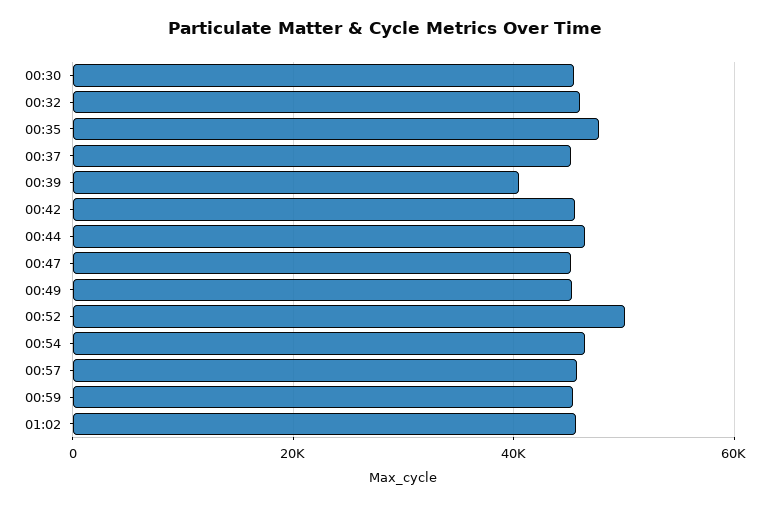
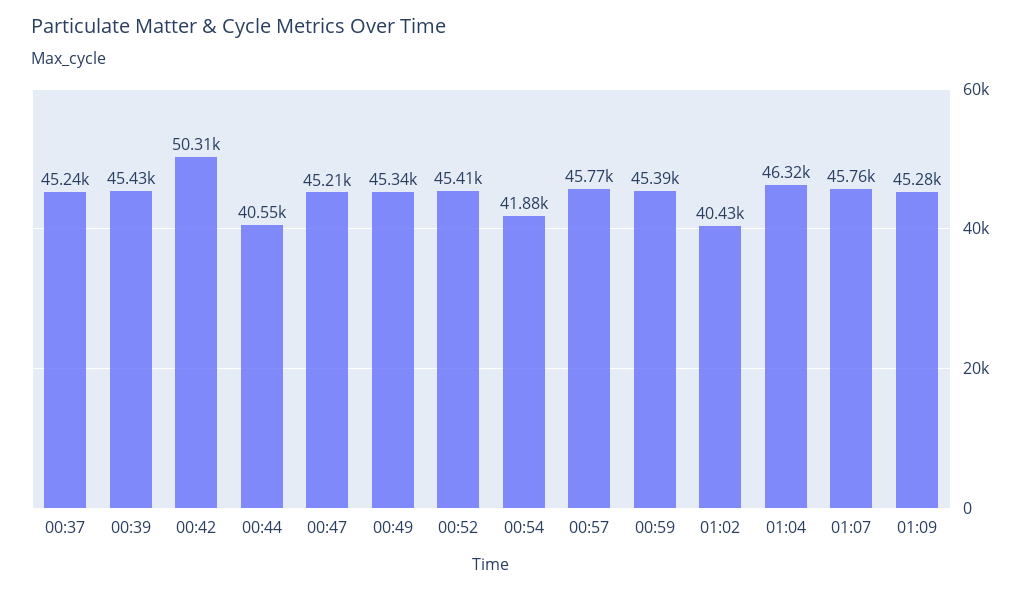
00:30: 46000 -> none
00:32: 46000 -> none
00:35: 48000 -> none
00:39: 40000 -> 45430
00:42: 46000 -> 50310
00:44: 46000 -> 40550
00:52: 50000 -> 45410
00:54: 46000 -> 41880
01:02: 46000 -> 40430
01:04: none -> 46320
01:07: none -> 45760
01:09: none -> 45280

